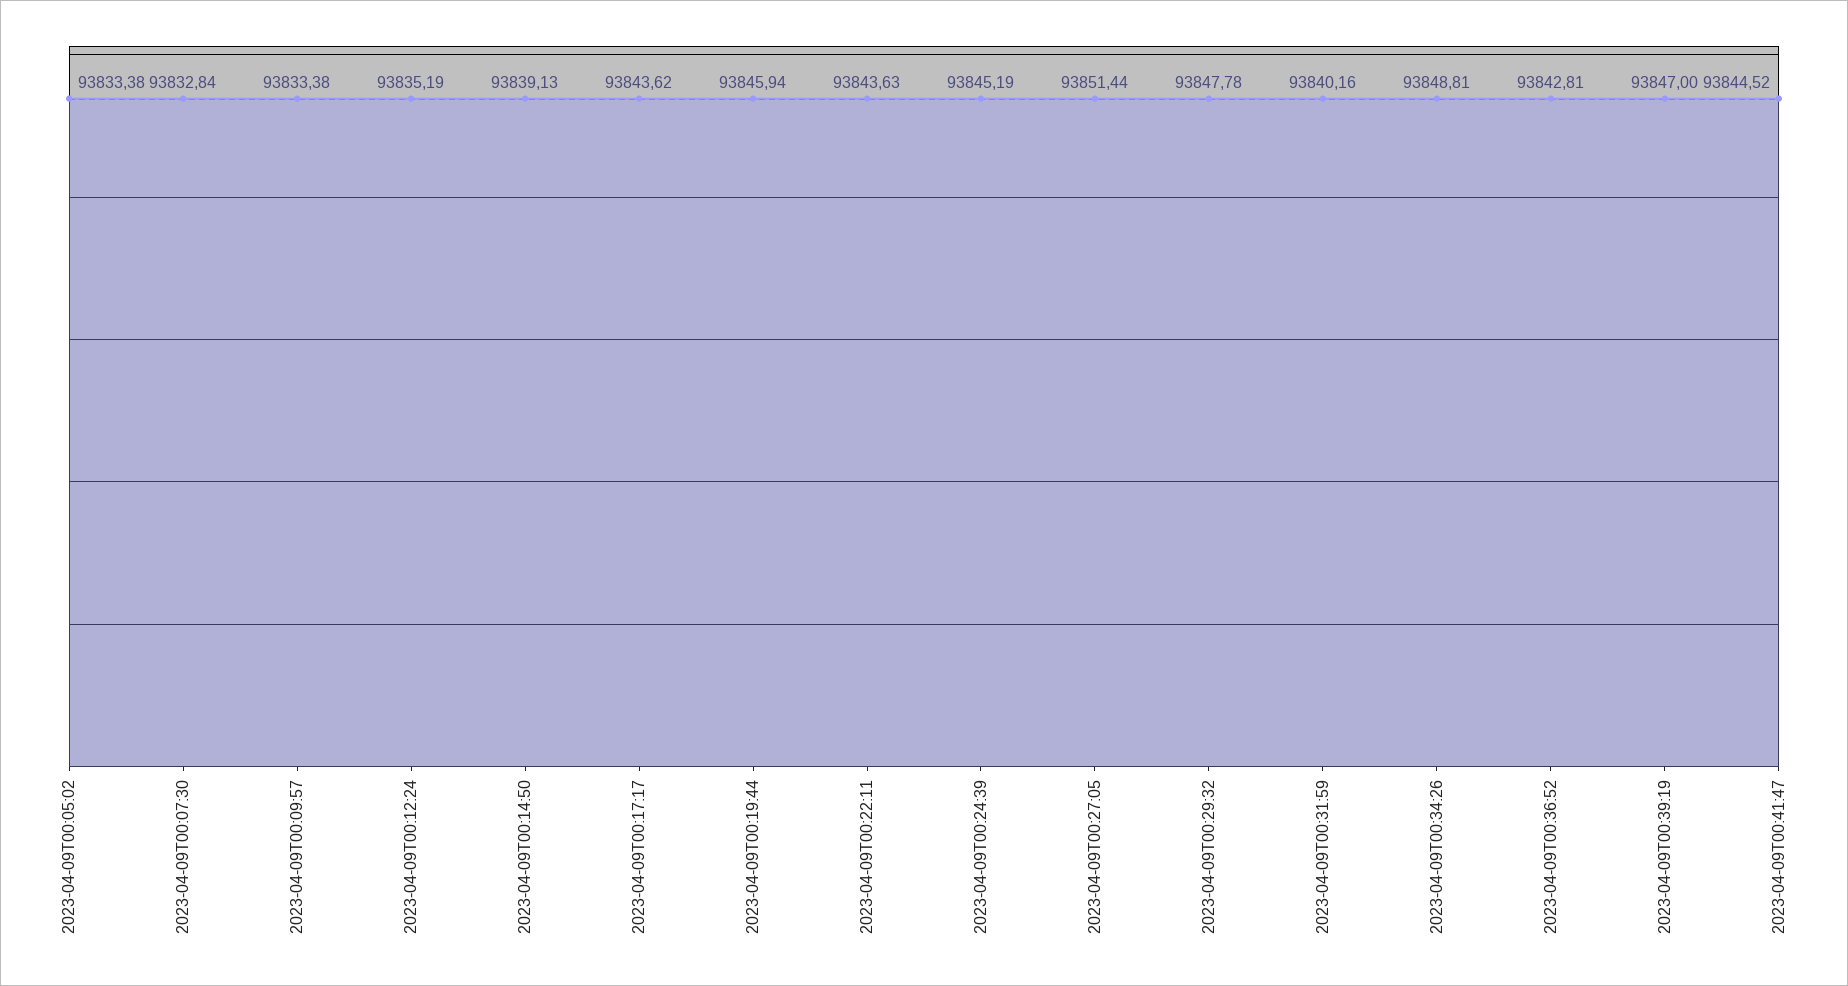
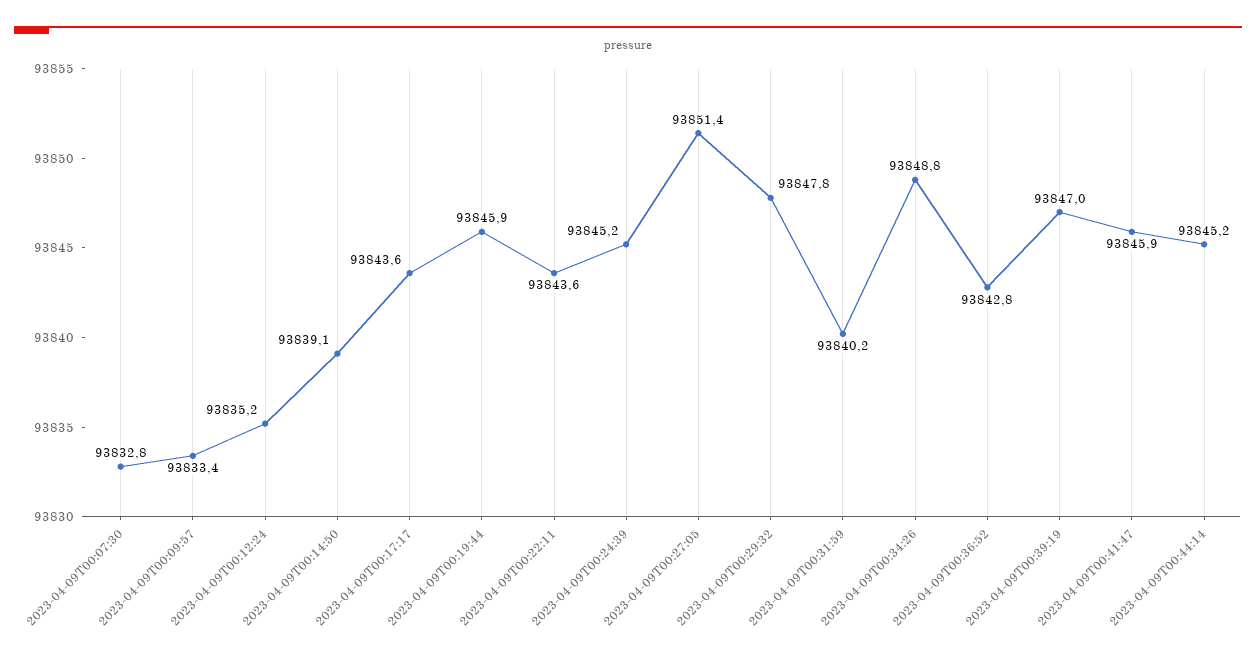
2023-04-09T00:05:02: 93833.38 -> none
2023-04-09T00:41:47: 93844.52 -> 93845.9
2023-04-09T00:44:14: none -> 93845.2

